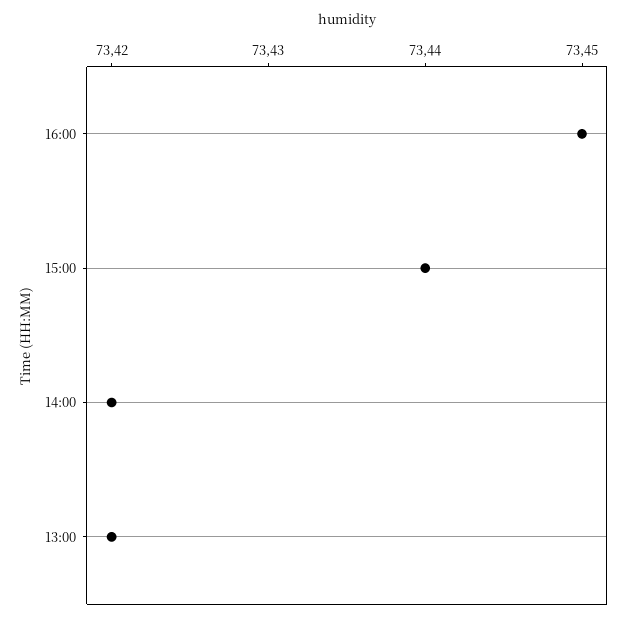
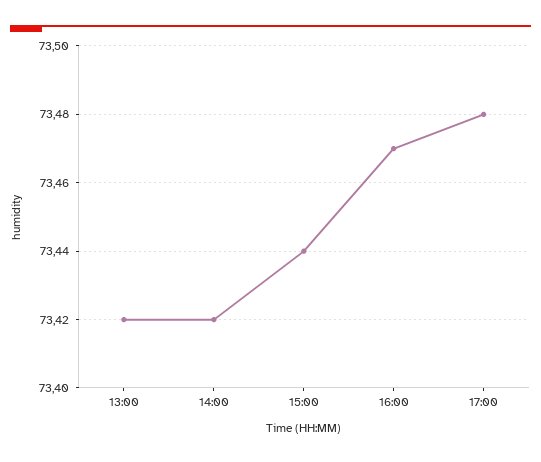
16:00: 73.45 -> 73.47
17:00: none -> 73.48

